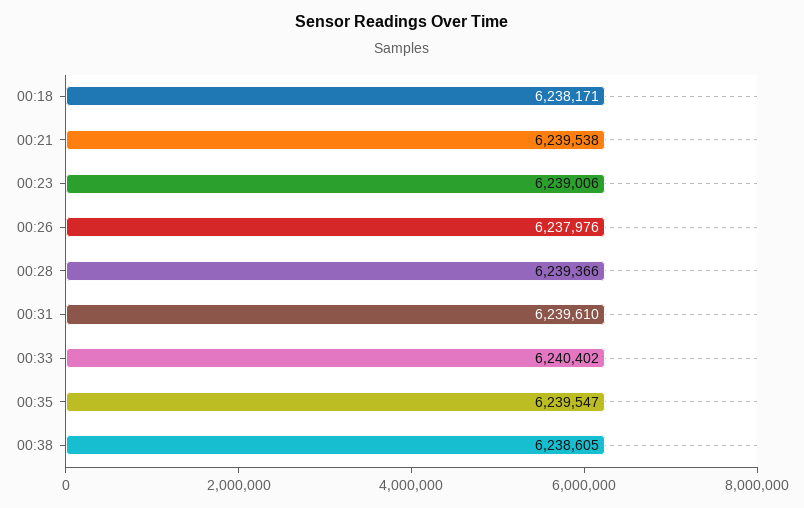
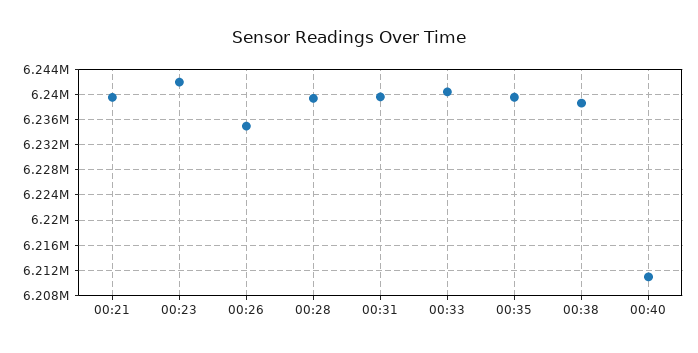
00:18: 6238171 -> none
00:23: 6239006 -> 6242000
00:26: 6237976 -> 6235000
00:40: none -> 6211000

